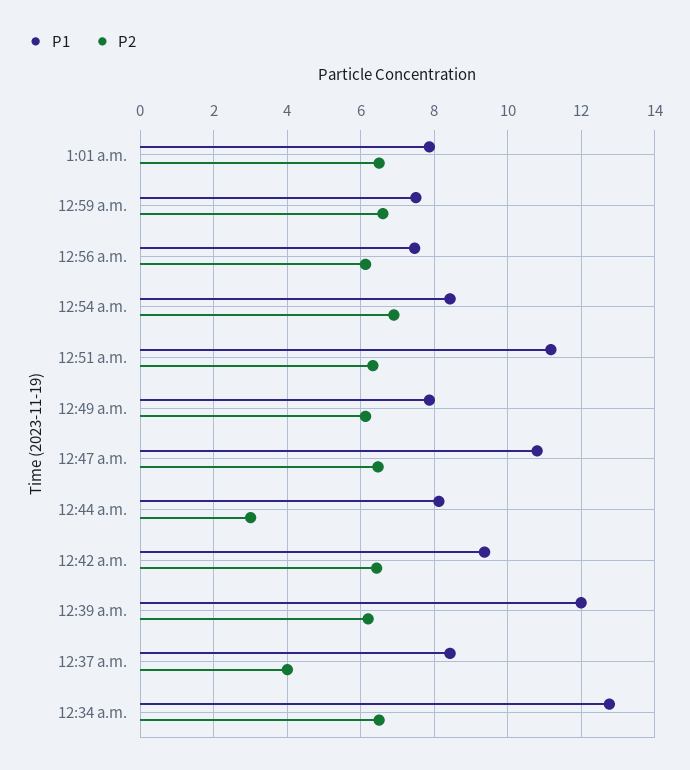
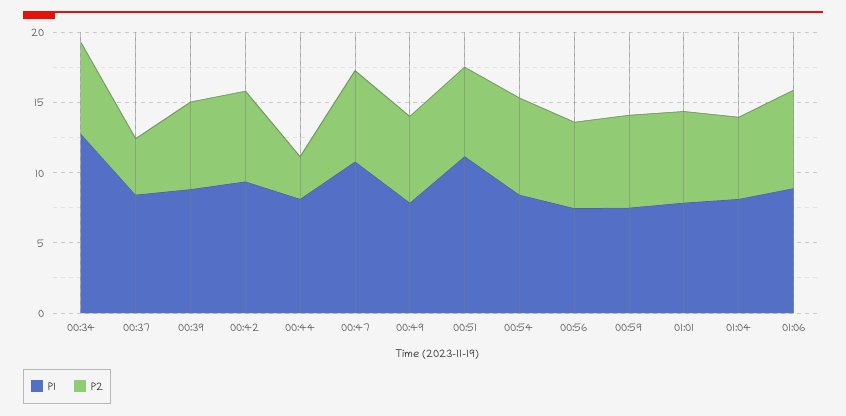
P1, 12:39 a.m.: 12 -> 9
P1, 01:04: none -> 8
P2, 01:04: none -> 6
P1, 01:06: none -> 9
P2, 01:06: none -> 7

